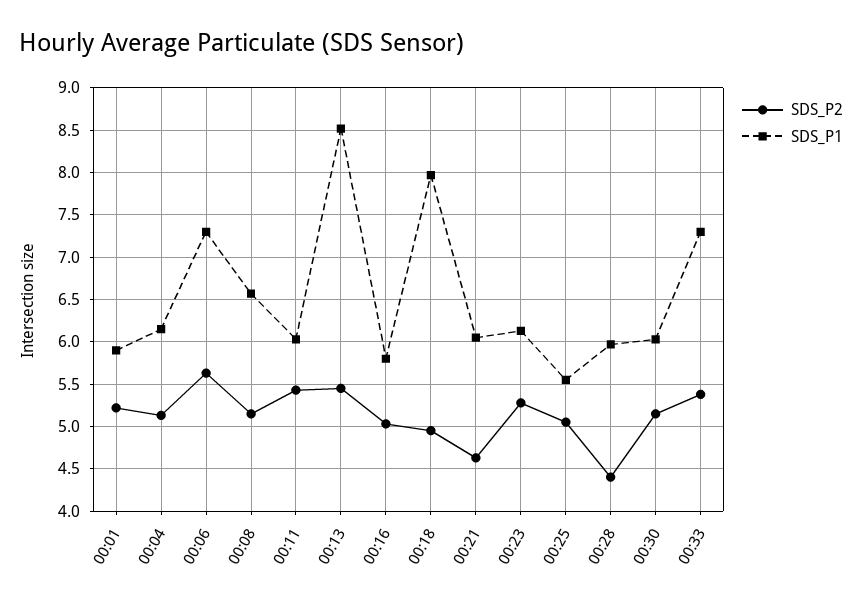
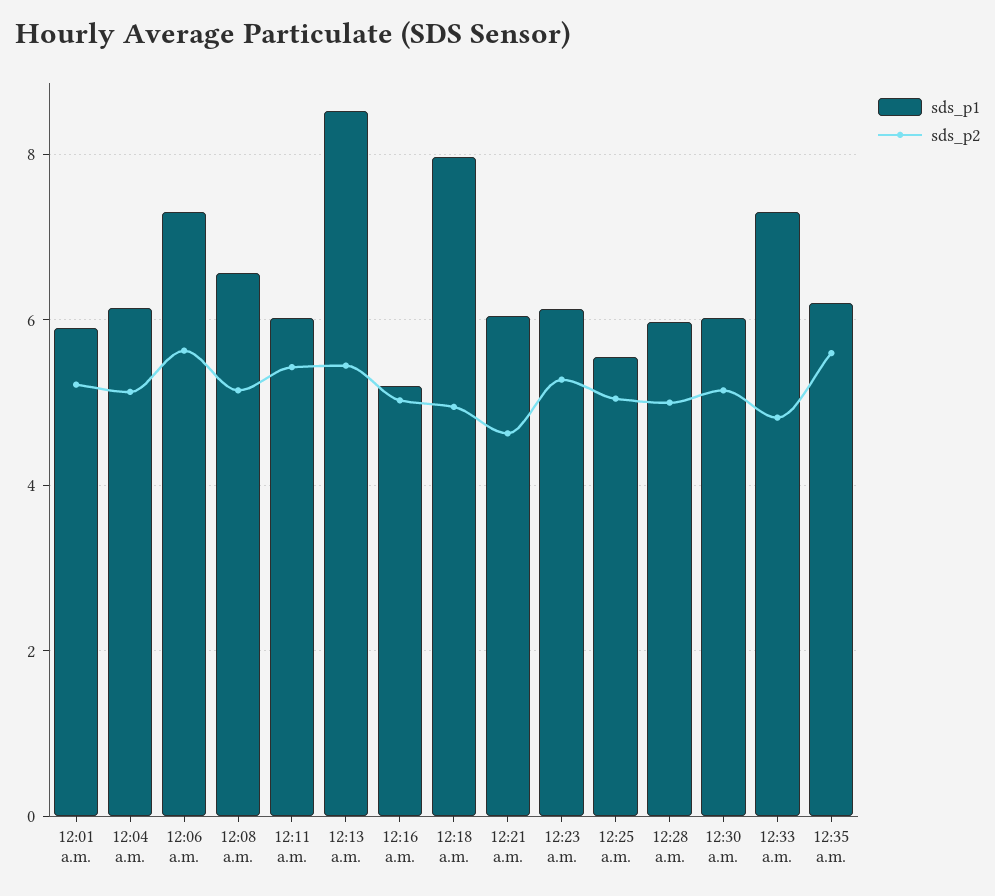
SDS_P1, 00:16: 5.8 -> 5.2
SDS_P2, 00:28: 4.4 -> 5
SDS_P2, 00:33: 5.4 -> 4.8
SDS_P1, 12:35 a.m.: none -> 6.2
SDS_P2, 12:35 a.m.: none -> 5.6

